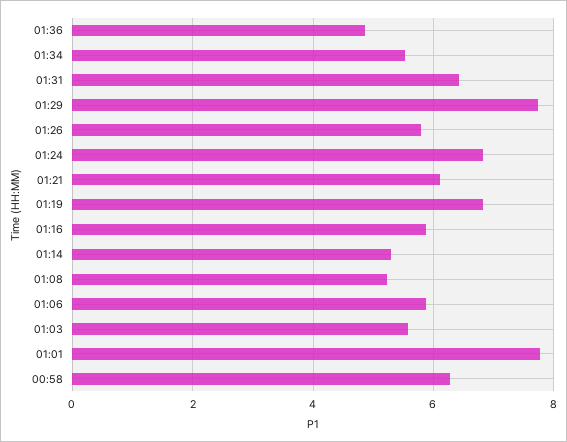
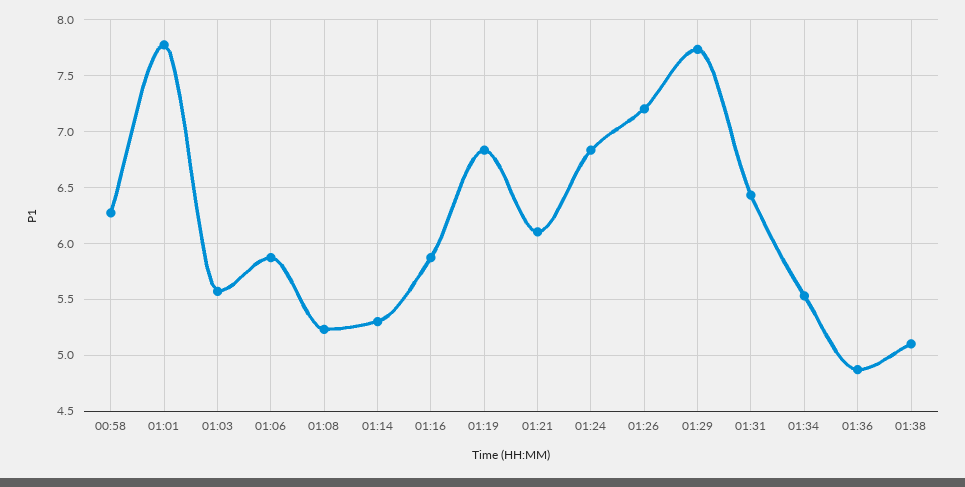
01:26: 5.8 -> 7.2
01:38: none -> 5.1

